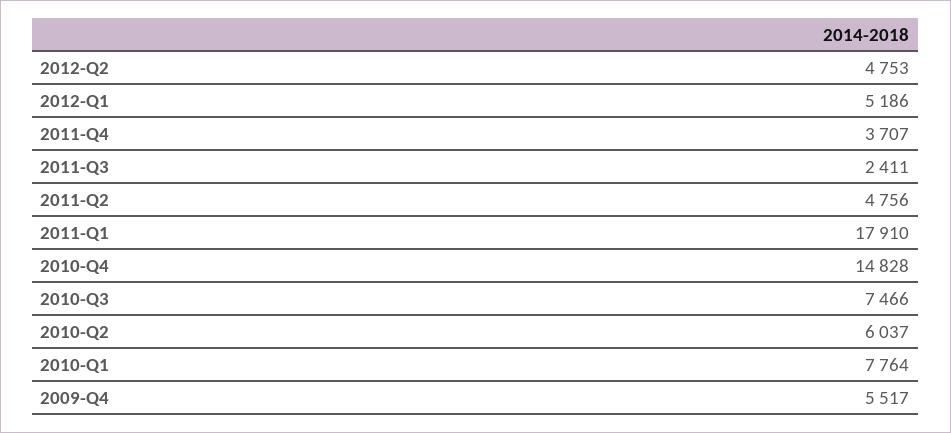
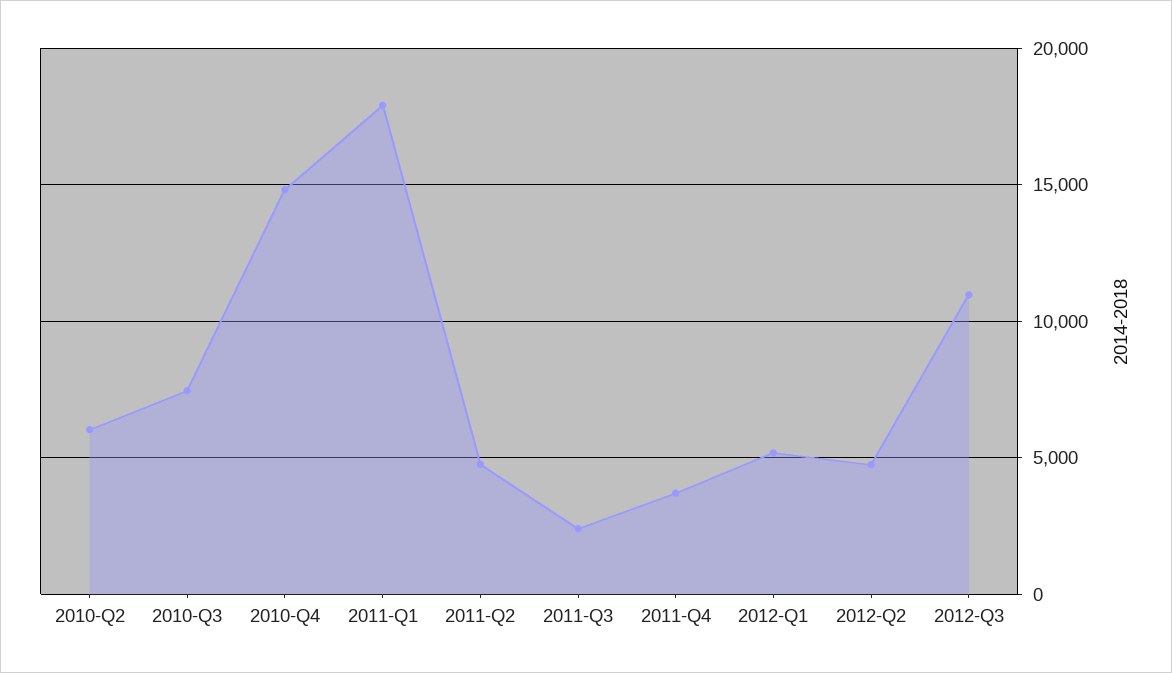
2010-Q1: 7764 -> none
2009-Q4: 5517 -> none
2012-Q3: none -> 11000

